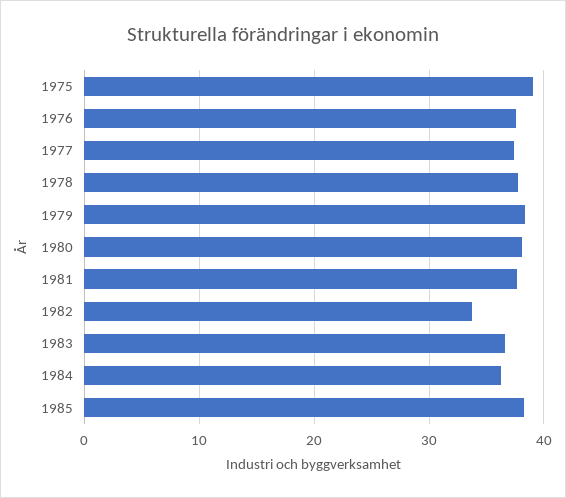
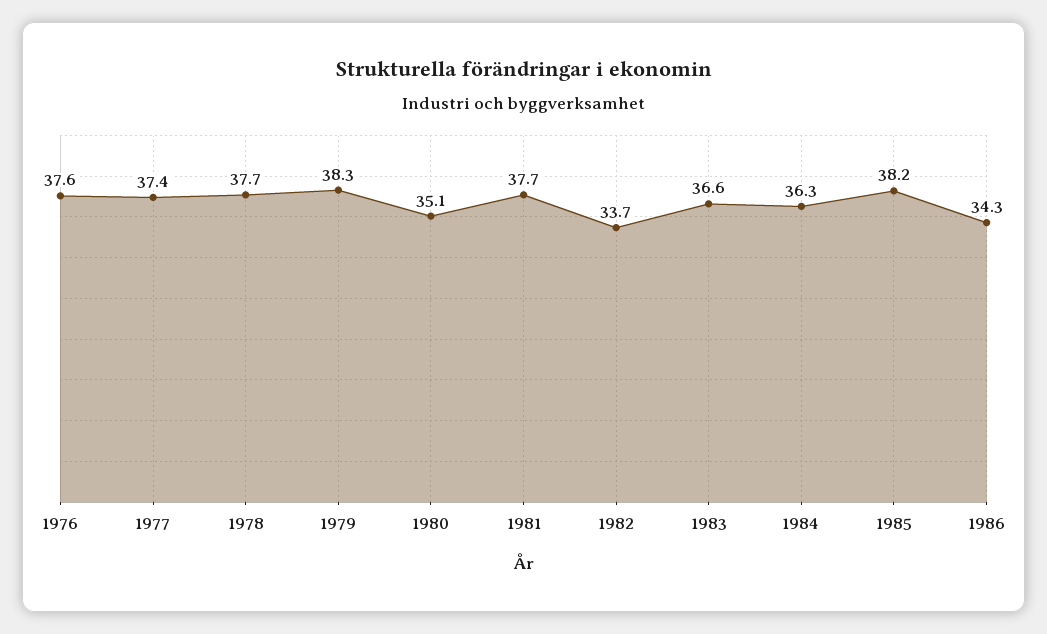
1975: 39 -> none
1980: 38 -> 35.1
1986: none -> 34.3

